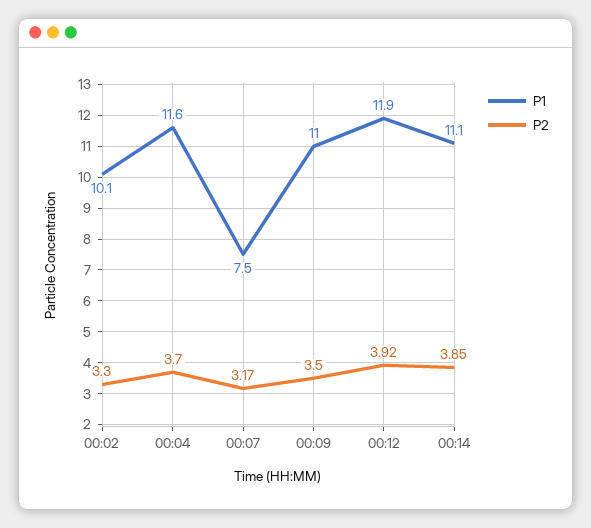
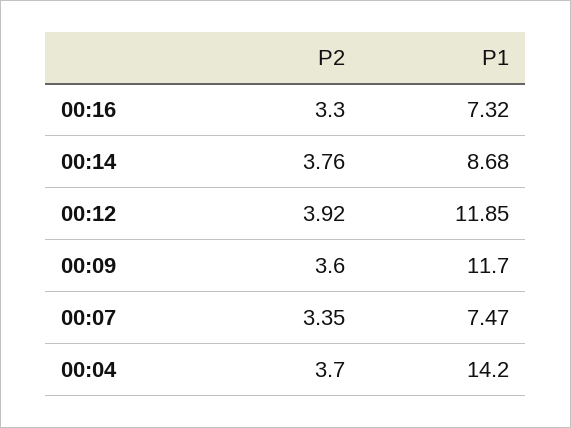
P1, 00:02: 10.1 -> none
P2, 00:02: 3.3 -> none
P1, 00:04: 11.6 -> 14.2
P2, 00:07: 3.17 -> 3.35
P1, 00:09: 11 -> 11.7
P2, 00:09: 3.5 -> 3.6
P1, 00:14: 11.1 -> 8.68
P2, 00:14: 3.85 -> 3.76
P2, 00:16: none -> 3.3
P1, 00:16: none -> 7.32

